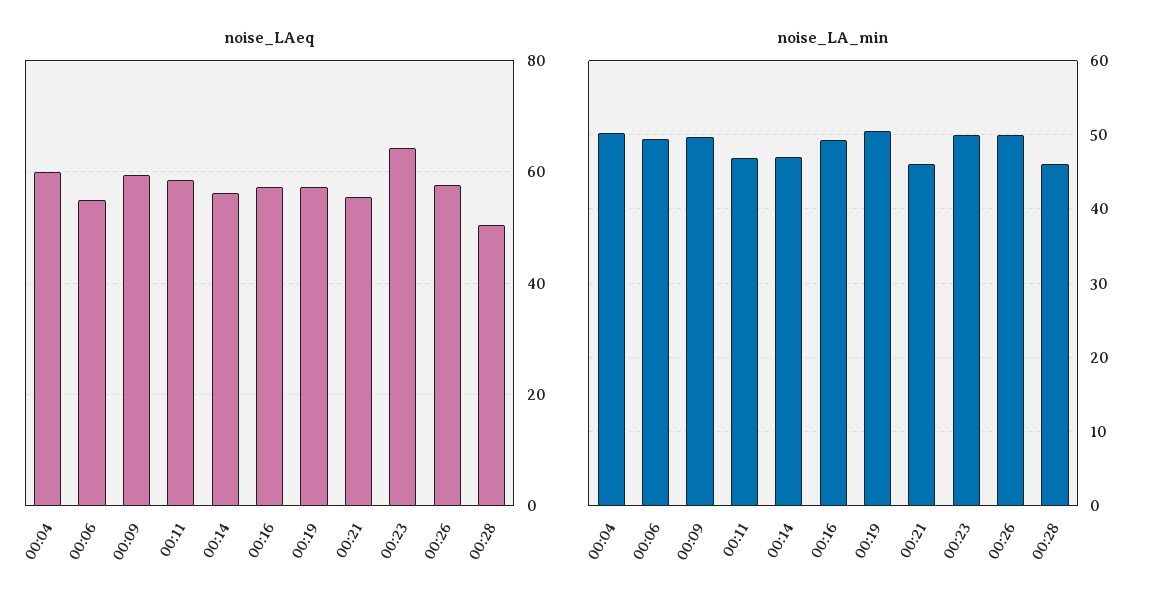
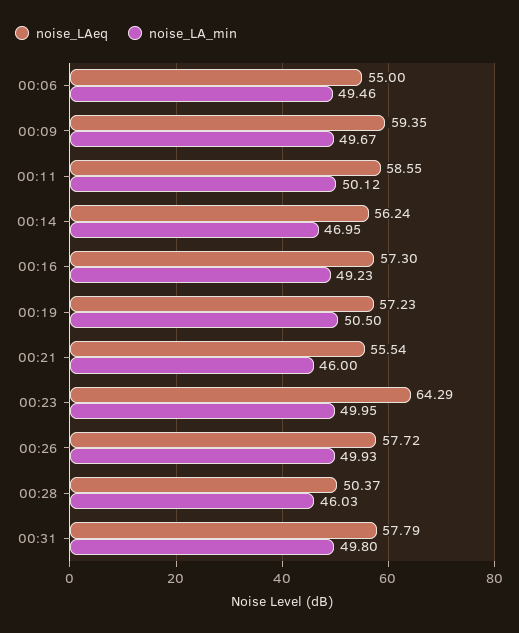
noise_LAeq, 00:04: 60 -> none
noise_LA_min, 00:04: 50 -> none
noise_LA_min, 00:11: 47 -> 50.12
noise_LAeq, 00:31: none -> 57.79
noise_LA_min, 00:31: none -> 49.8

